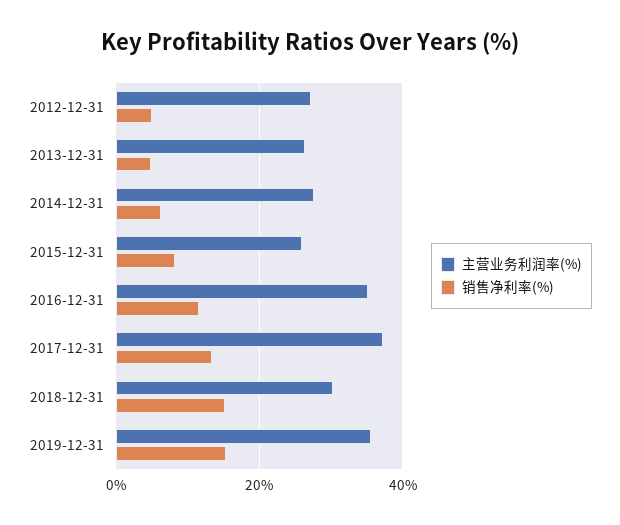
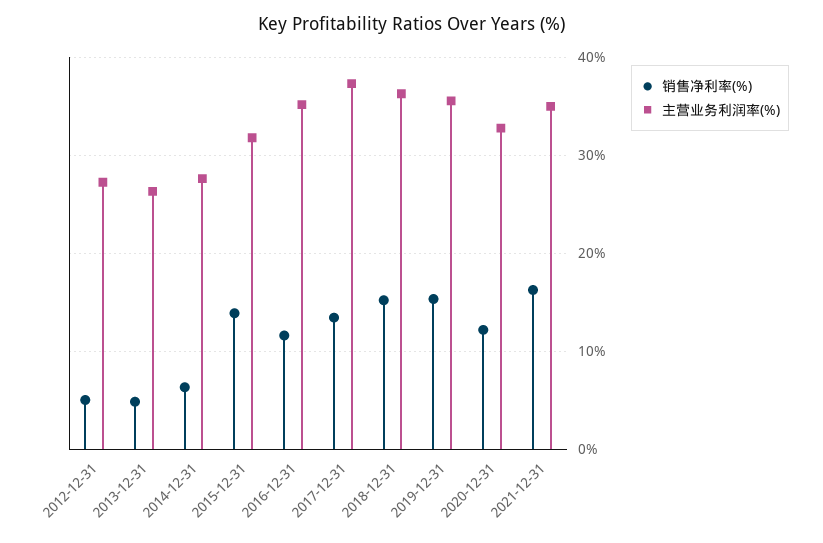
主营业务利润率(%), 2015-12-31: 26 -> 32
销售净利率(%), 2015-12-31: 8 -> 14
主营业务利润率(%), 2018-12-31: 30 -> 36
销售净利率(%), 2020-12-31: none -> 12
主营业务利润率(%), 2020-12-31: none -> 33
销售净利率(%), 2021-12-31: none -> 16
主营业务利润率(%), 2021-12-31: none -> 35

